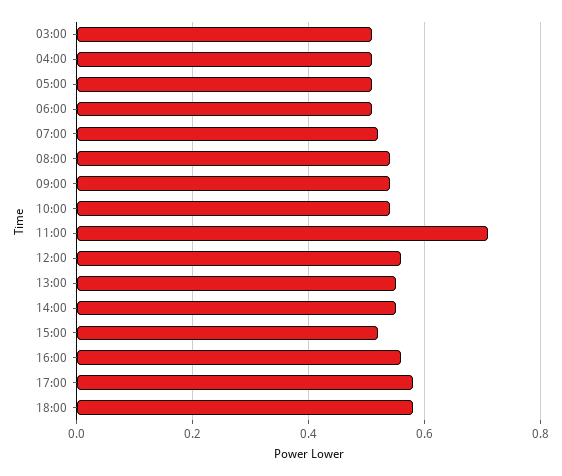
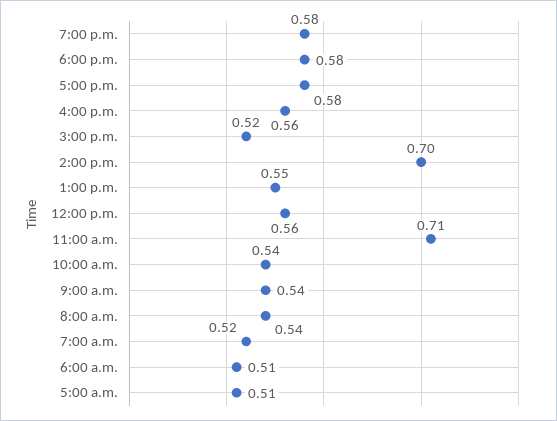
03:00: 0.5 -> none
04:00: 0.5 -> none
14:00: 0.55 -> 0.7
7:00 p.m.: none -> 0.58

